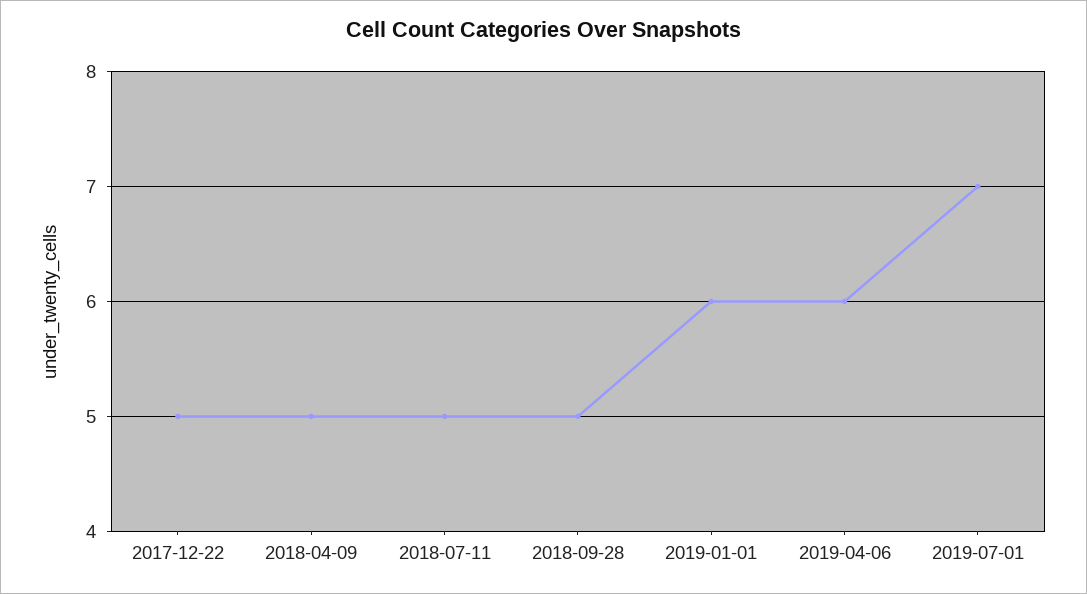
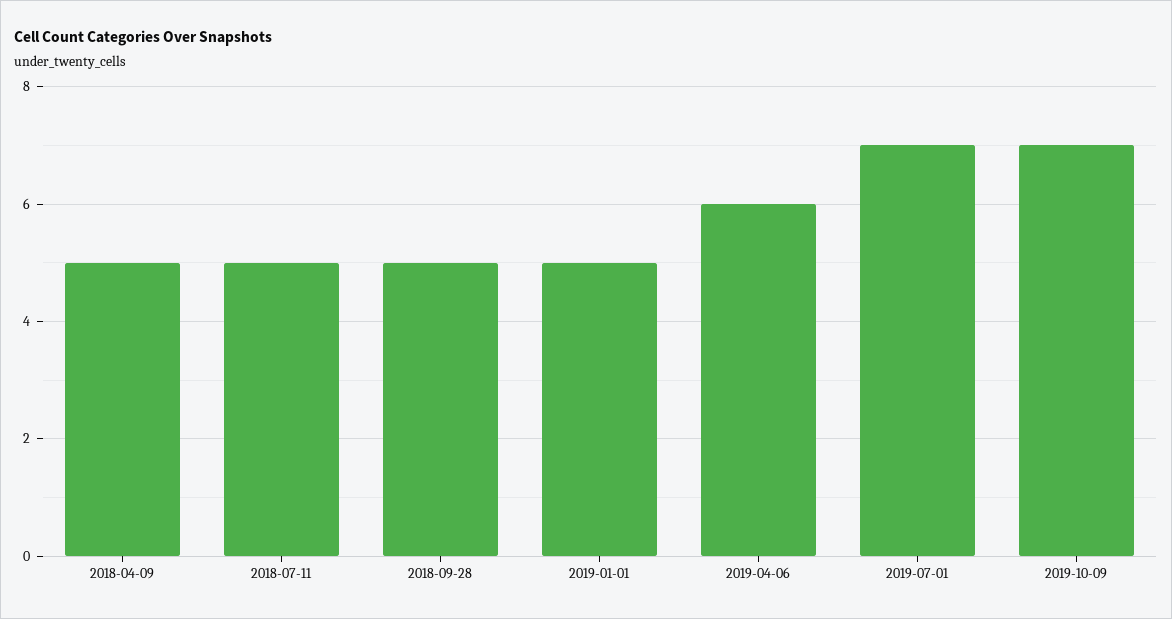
2017-12-22: 5 -> none
2019-01-01: 6 -> 5
2019-10-09: none -> 7

